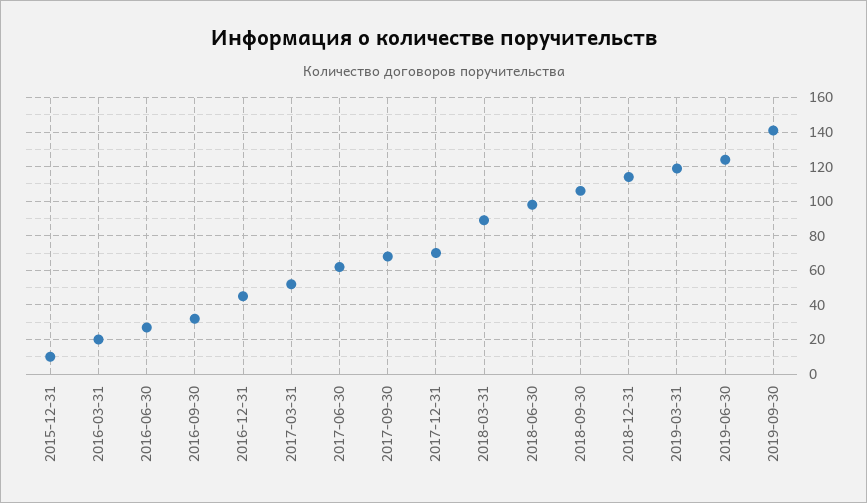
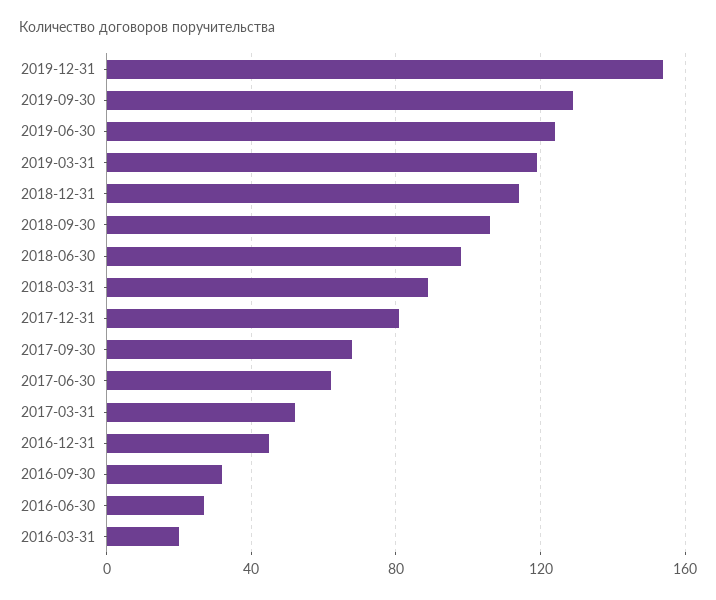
2015-12-31: 10 -> none
2017-12-31: 70 -> 80
2019-09-30: 140 -> 130
2019-12-31: none -> 155

